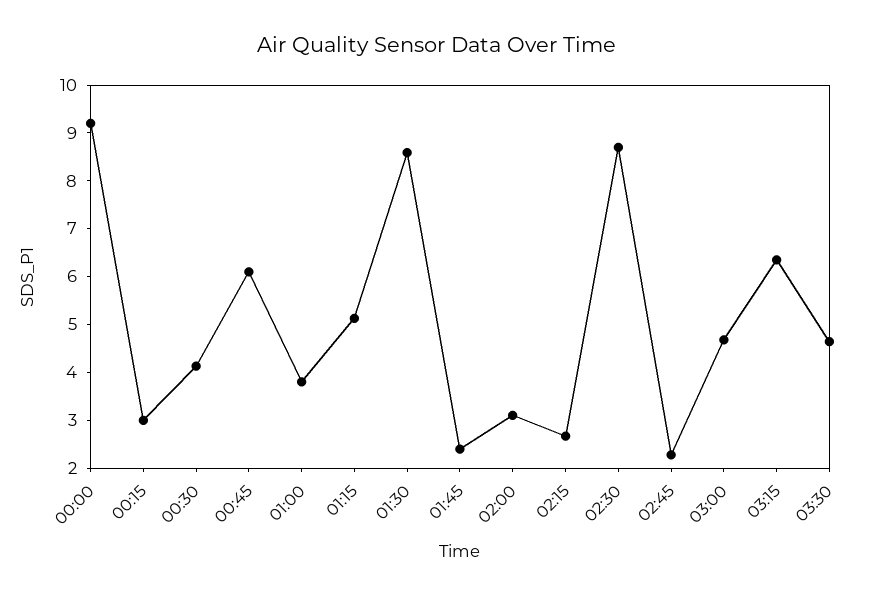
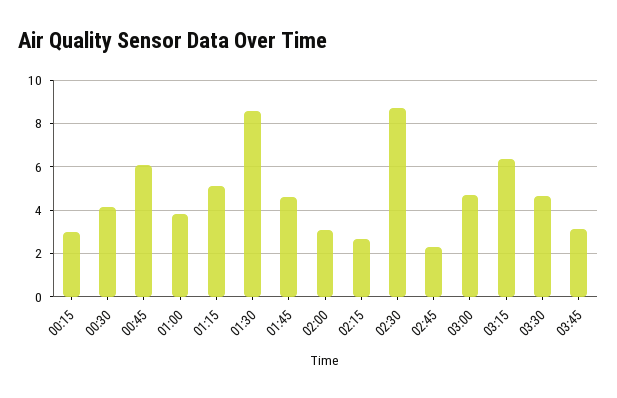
00:00: 9.2 -> none
01:45: 2.4 -> 4.5
03:45: none -> 3

